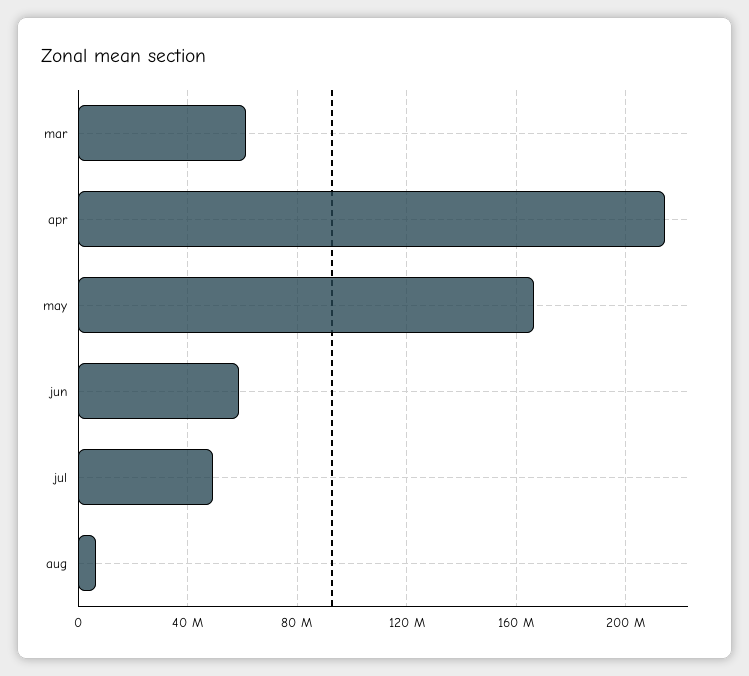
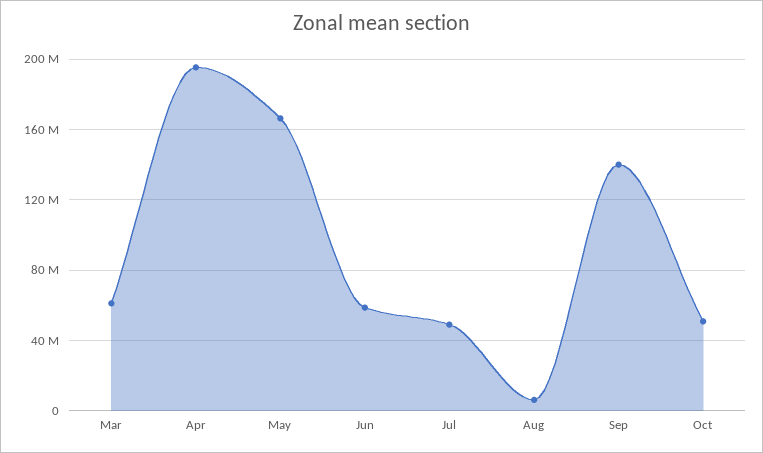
apr: 215000000 -> 195000000
Sep: none -> 140000000
Oct: none -> 50000000

